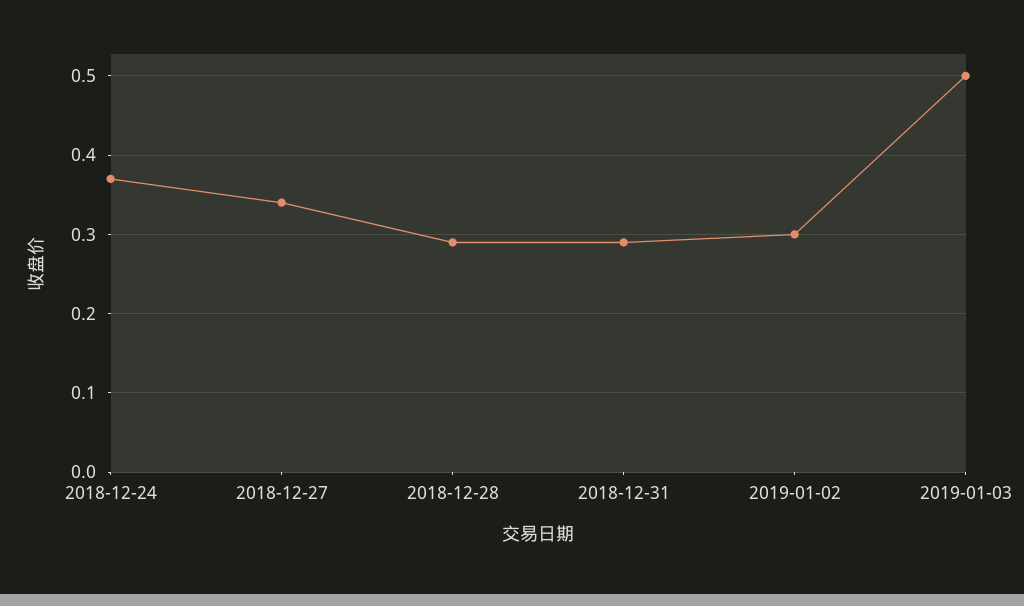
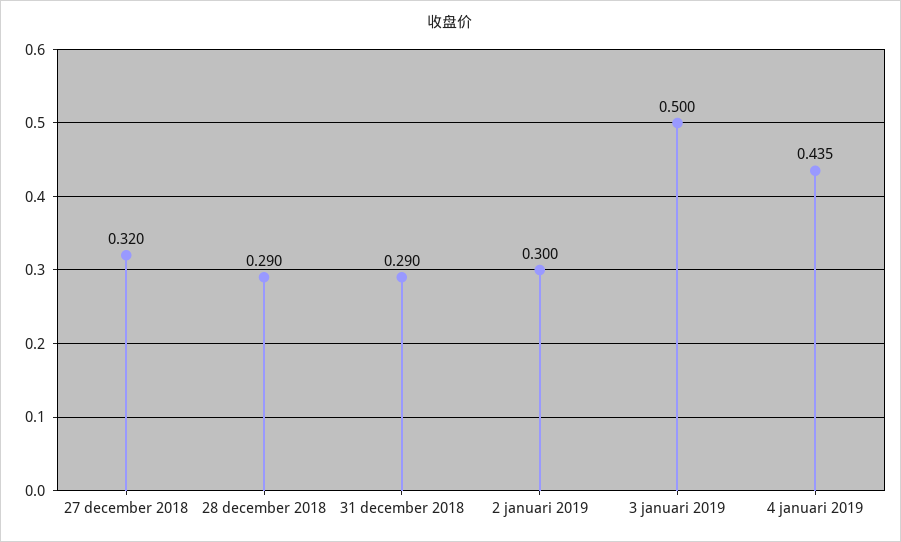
2018-12-24: 0.37 -> none
2018-12-27: 0.34 -> 0.32
4 januari 2019: none -> 0.435

